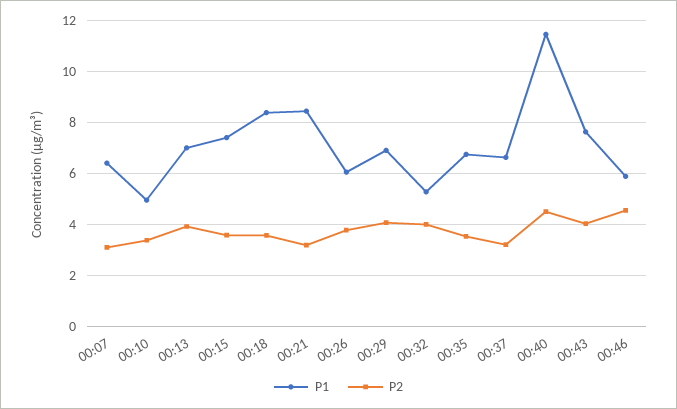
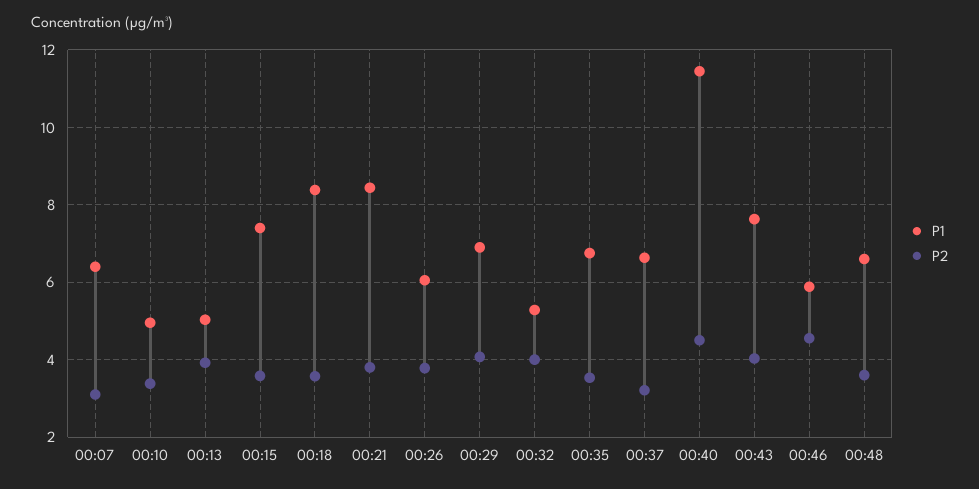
P1, 00:13: 7 -> 5
P2, 00:21: 3.25 -> 3.8
P1, 00:48: none -> 6.6
P2, 00:48: none -> 3.6

